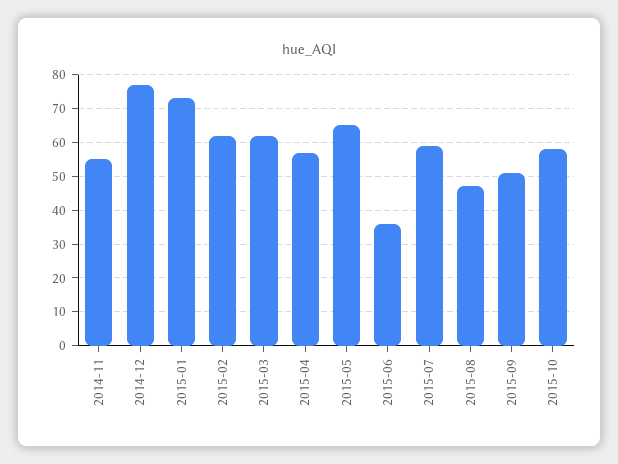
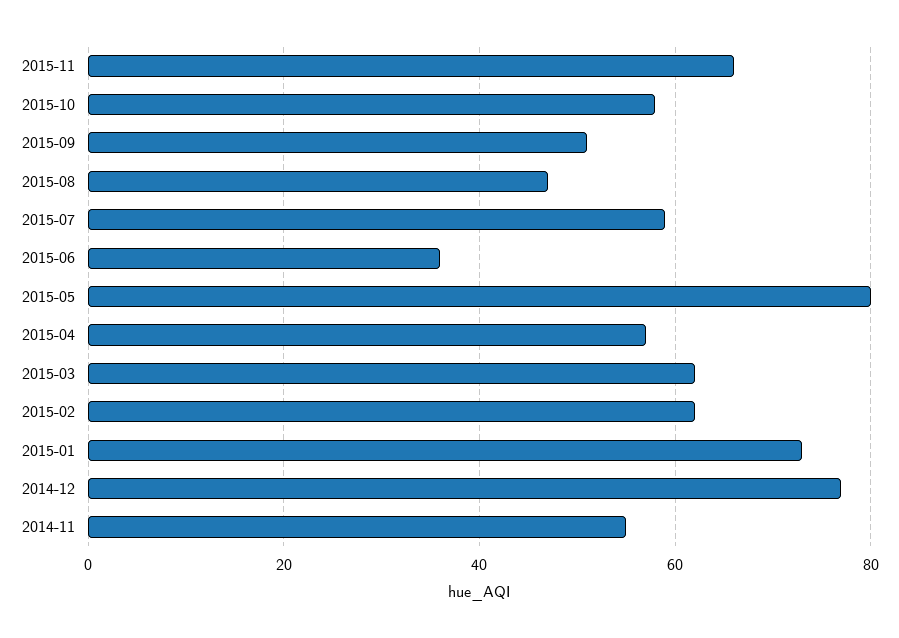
2015-05: 65 -> 80
2015-11: none -> 65

